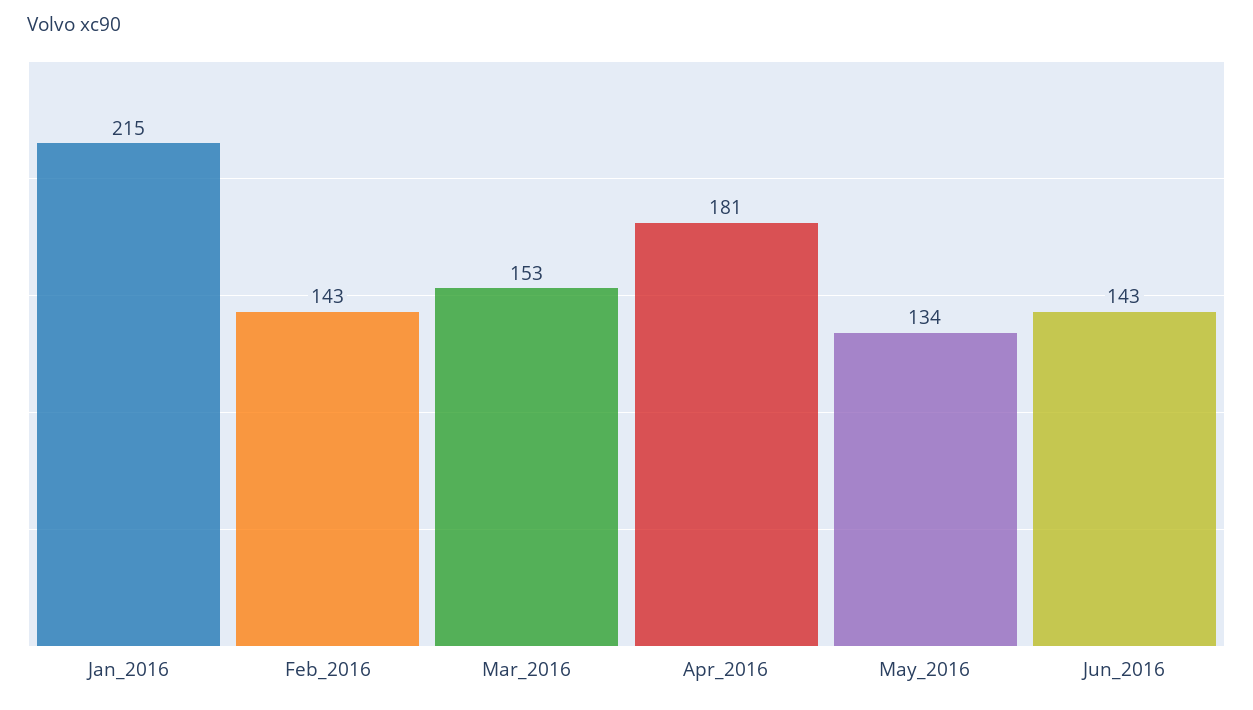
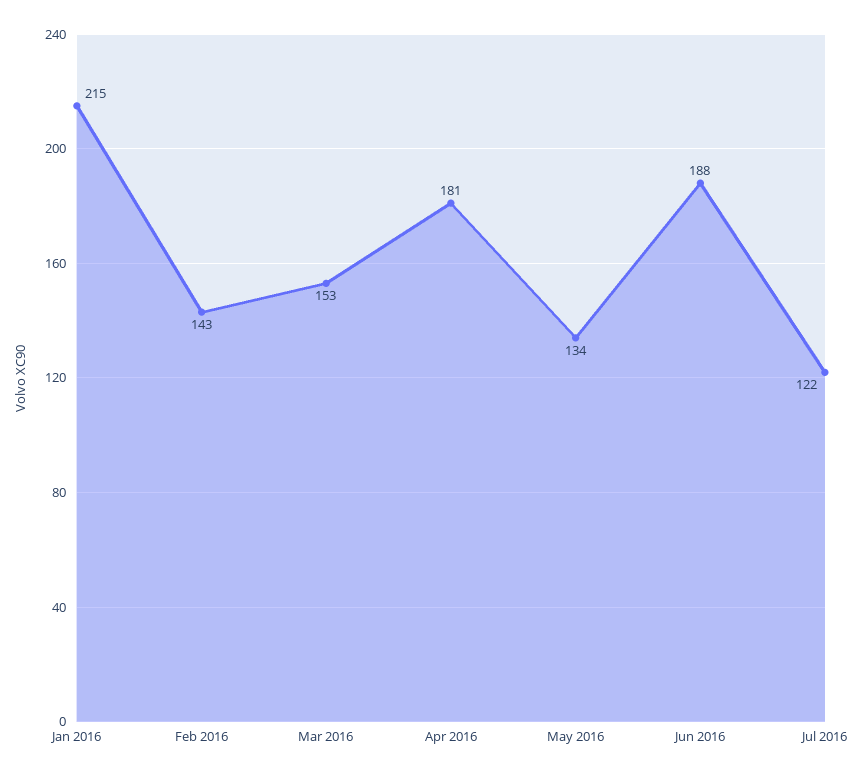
Jun_2016: 143 -> 188
Jul 2016: none -> 122

